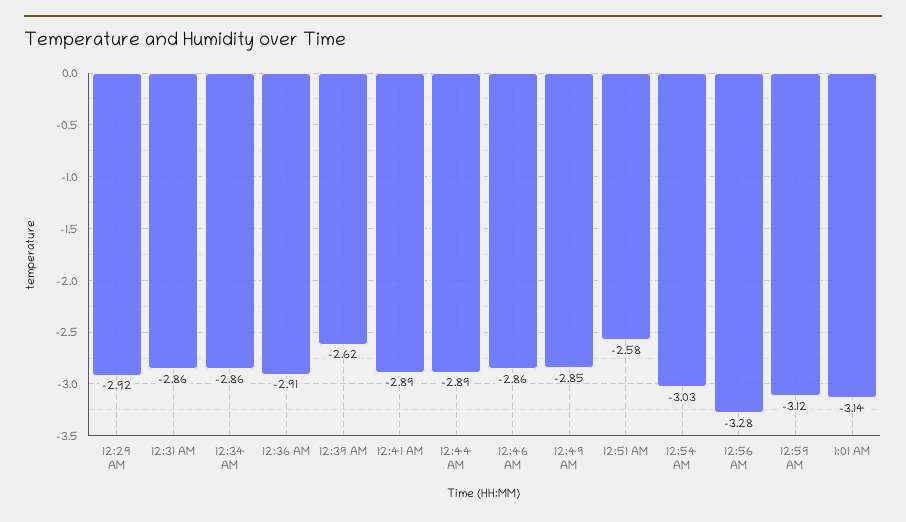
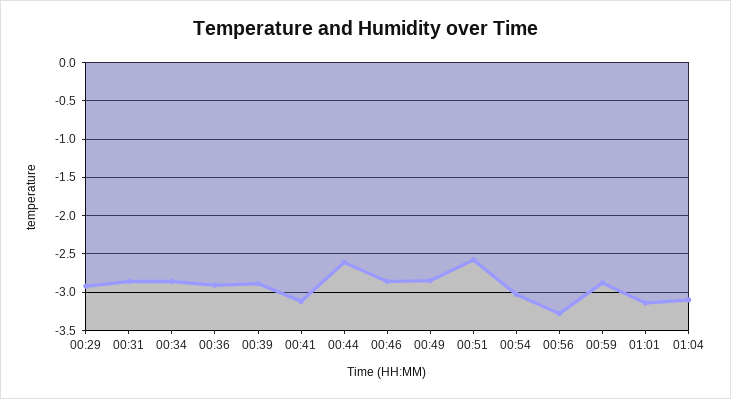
12:39 AM: -2.62 -> -2.9
12:41 AM: -2.89 -> -3.1
12:44 AM: -2.89 -> -2.6
12:59 AM: -3.12 -> -2.9
01:04: none -> -3.1

